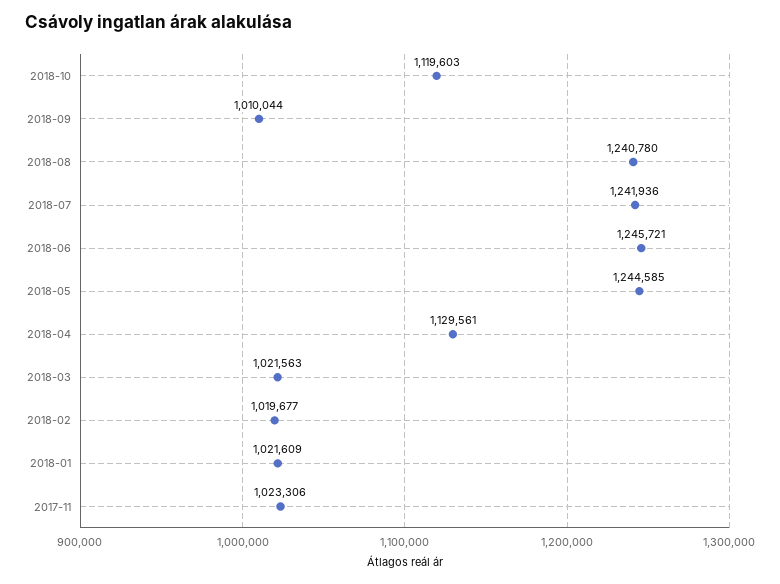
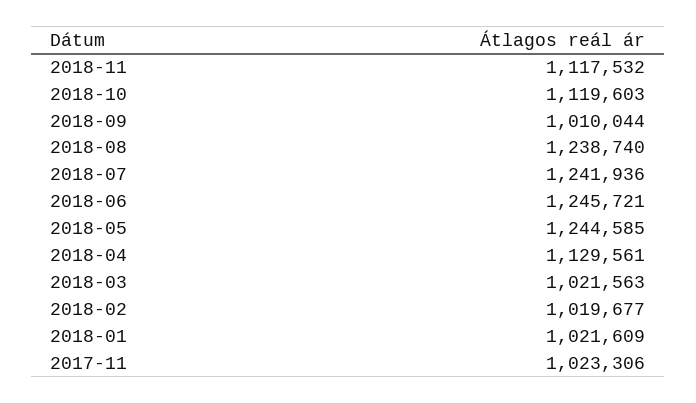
2018-08: 1240780 -> 1238740
2018-11: none -> 1117532

